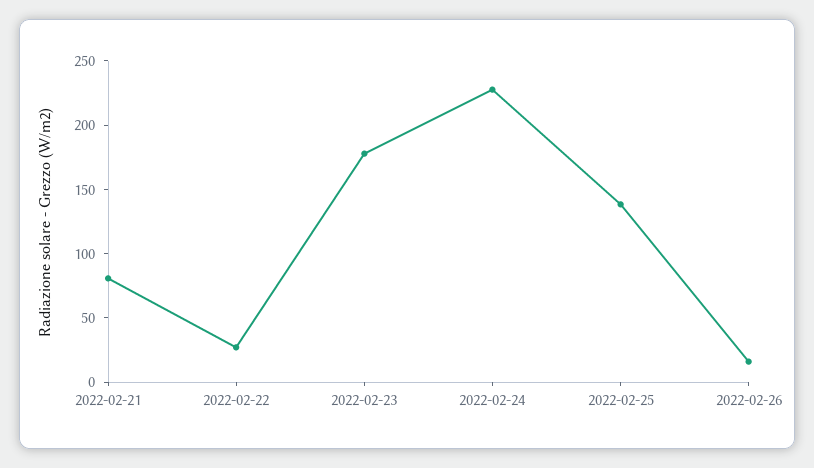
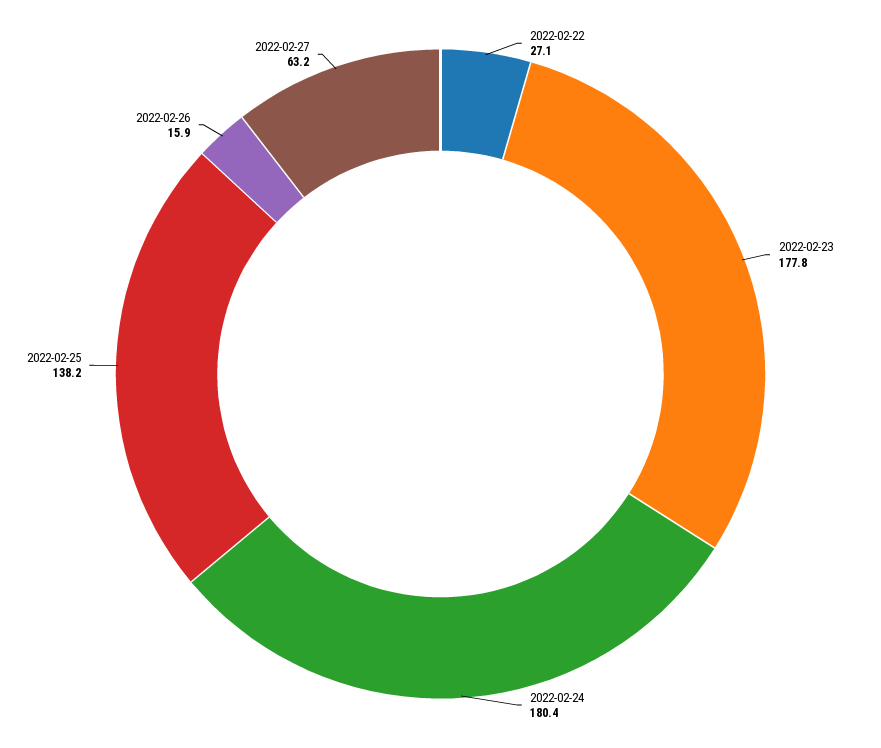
2022-02-21: 80 -> none
2022-02-24: 230 -> 180.4
2022-02-27: none -> 63.2

